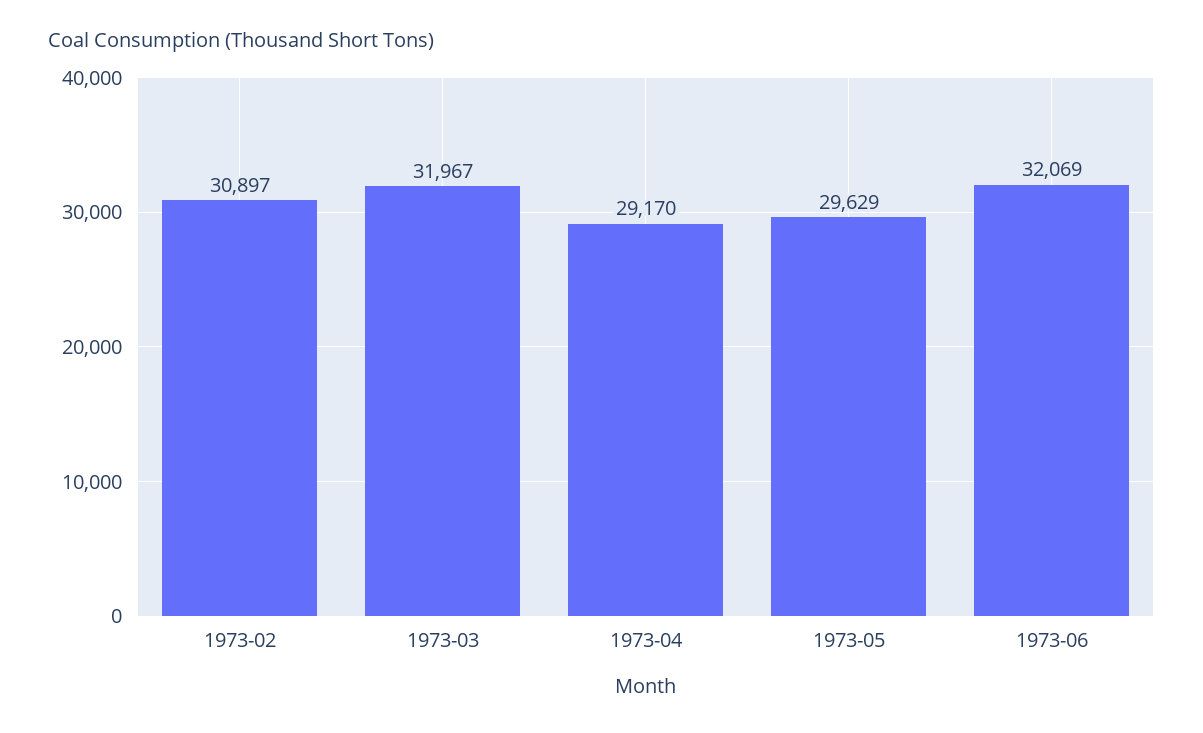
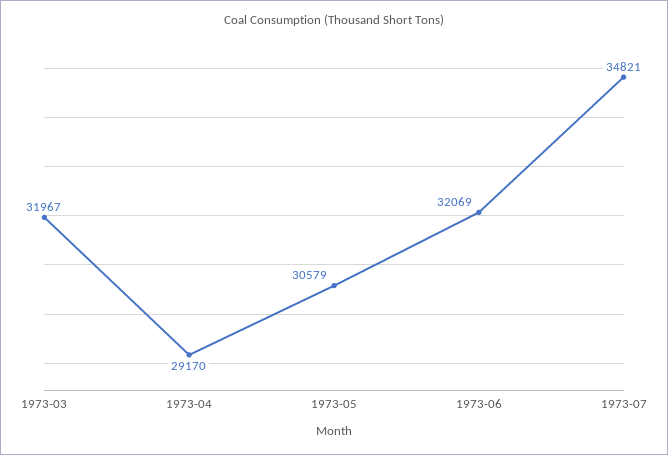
1973-02: 30897 -> none
1973-05: 29629 -> 30579
1973-07: none -> 34821

